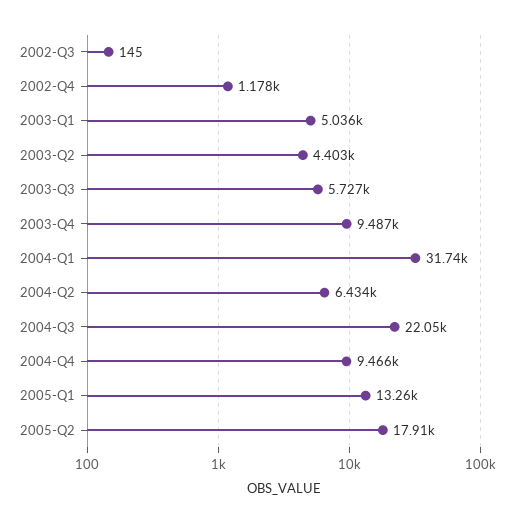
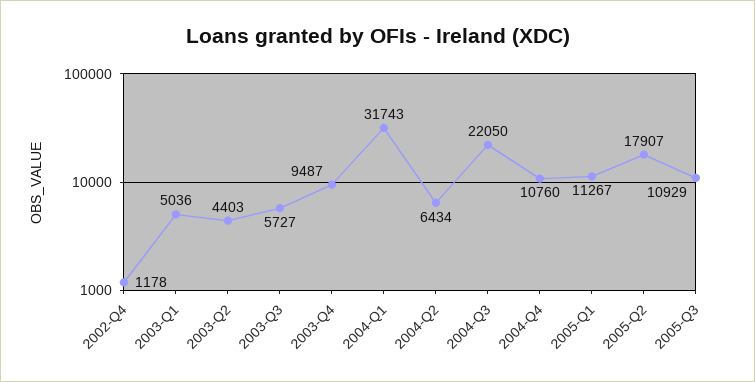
2002-Q3: 145 -> none
2004-Q4: 9466 -> 10760
2005-Q1: 13260 -> 11267
2005-Q3: none -> 10929

